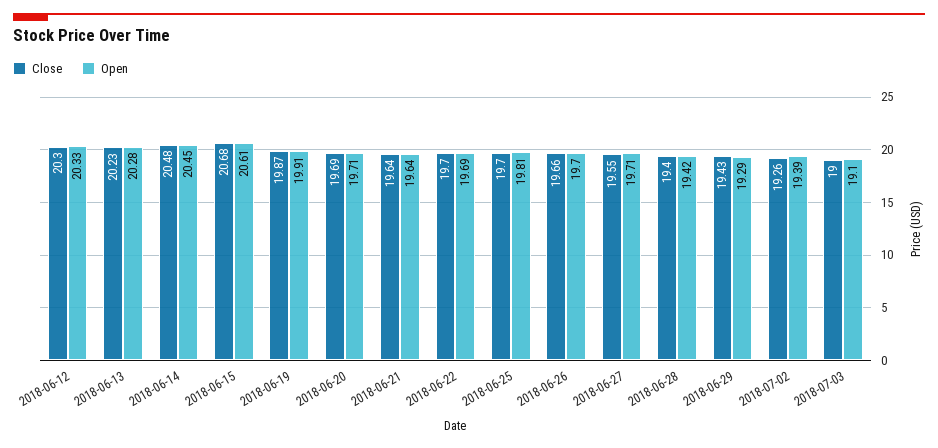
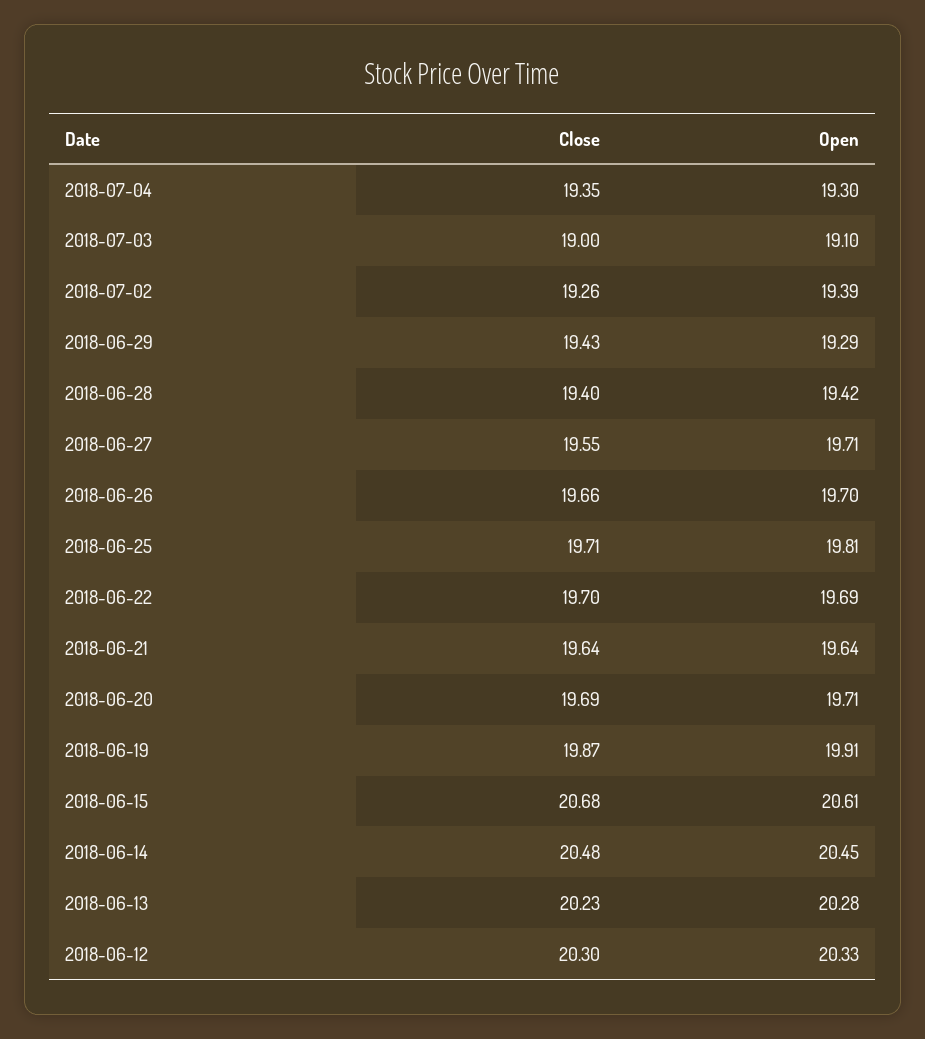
Close, 2018-06-25: 19.7 -> 19.71
Close, 2018-07-04: none -> 19.35
Open, 2018-07-04: none -> 19.3

